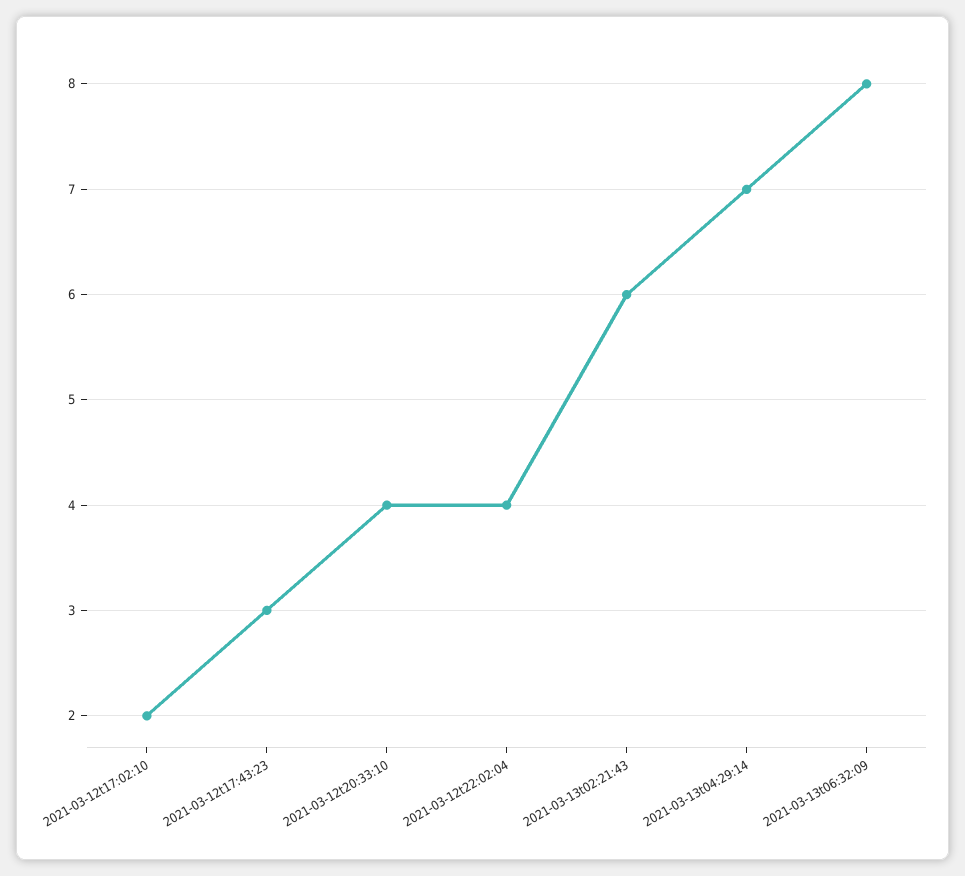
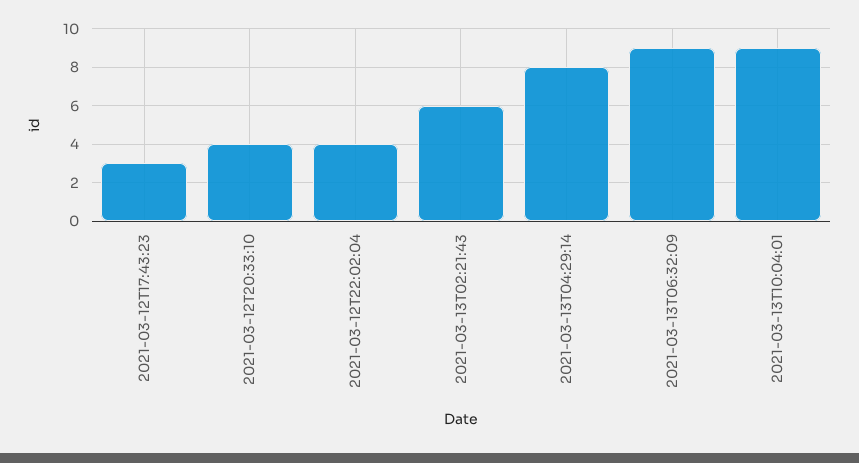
2021-03-12t17:02:10: 2 -> none
2021-03-13t04:29:14: 7 -> 8
2021-03-13t06:32:09: 8 -> 9
2021-03-13T10:04:01: none -> 9

